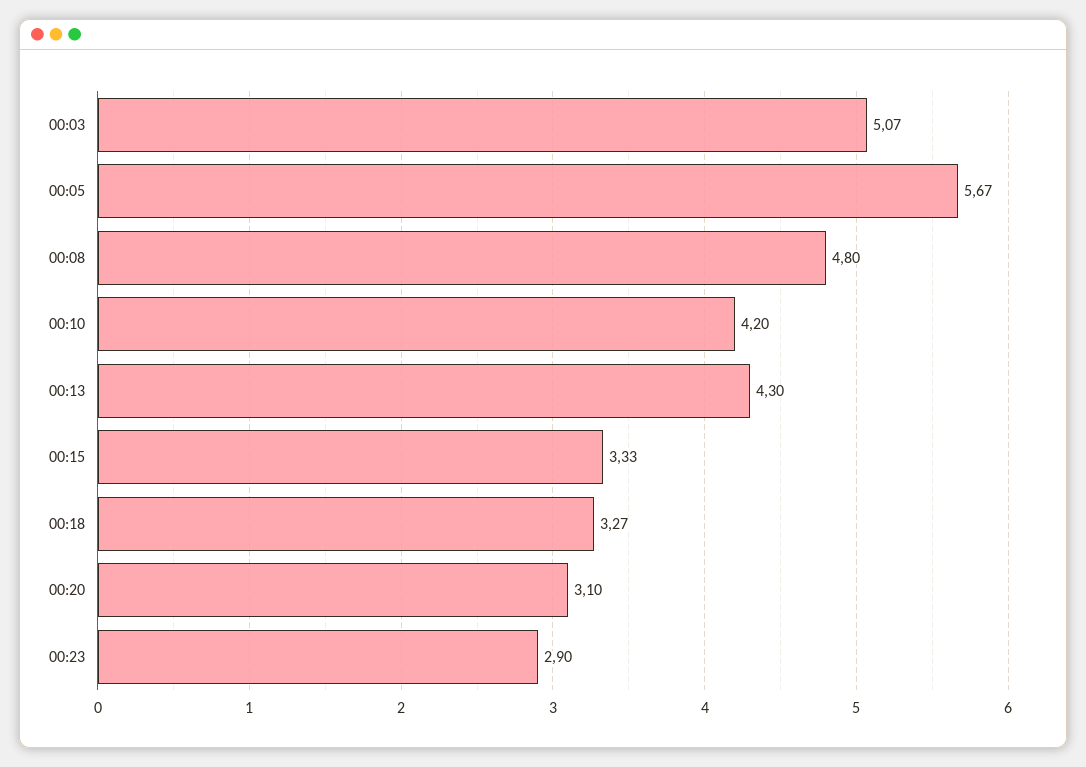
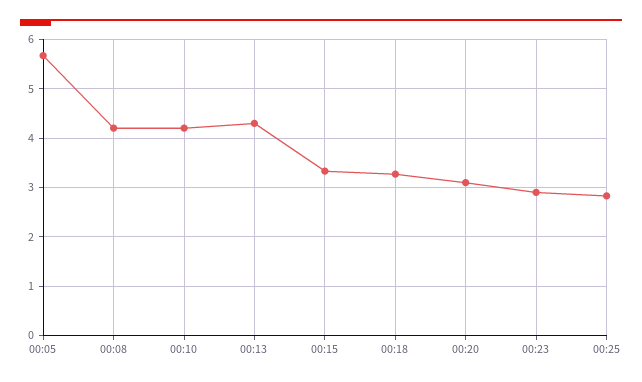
00:03: 5.07 -> none
00:08: 4.8 -> 4.2
00:25: none -> 2.8

